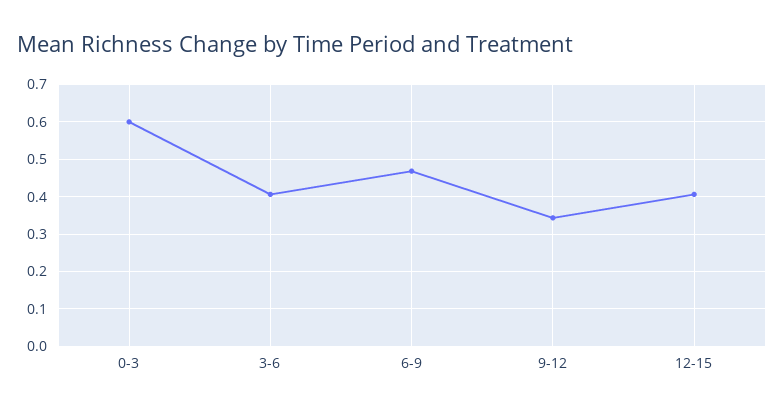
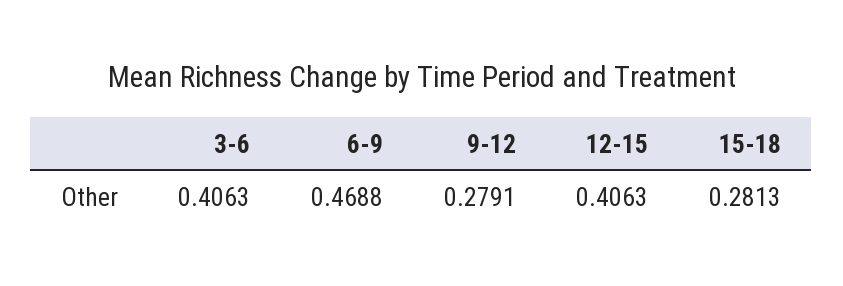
0-3: 0.6 -> none
9-12: 0.34 -> 0.2791
15-18: none -> 0.2813

